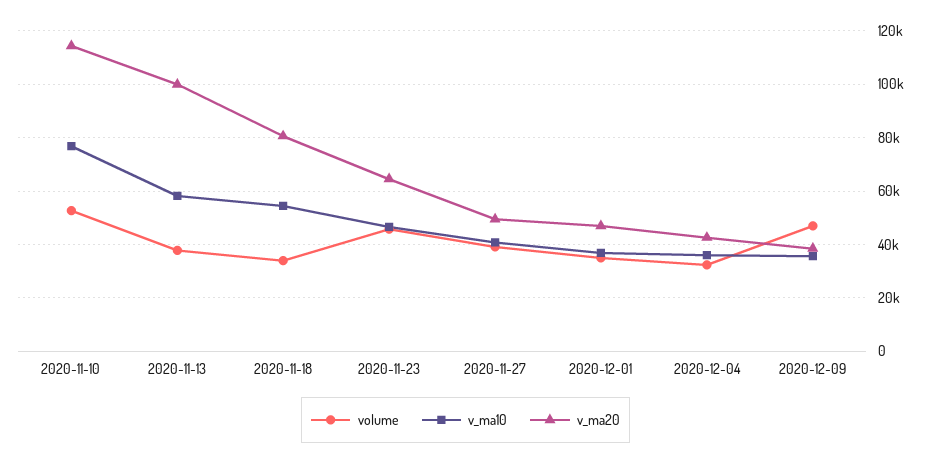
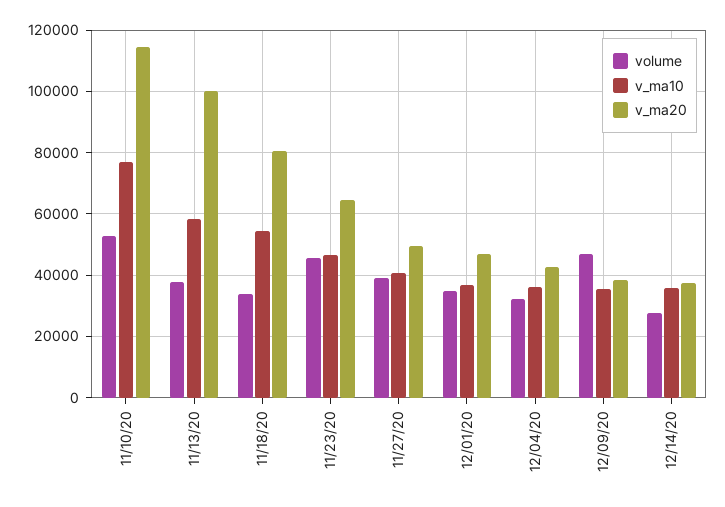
volume, 12/14/20: none -> 28000
v_ma10, 12/14/20: none -> 36000
v_ma20, 12/14/20: none -> 38000

